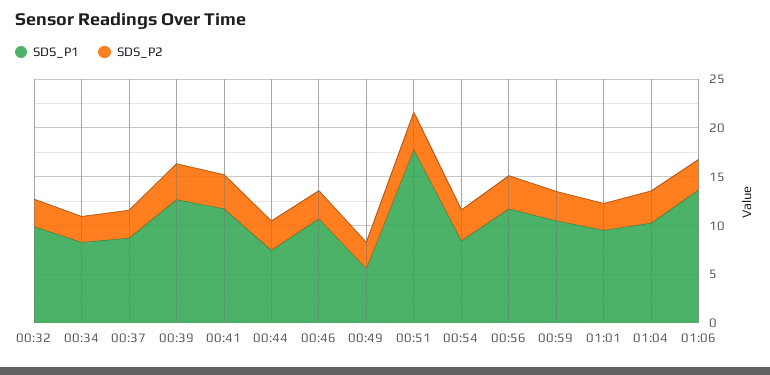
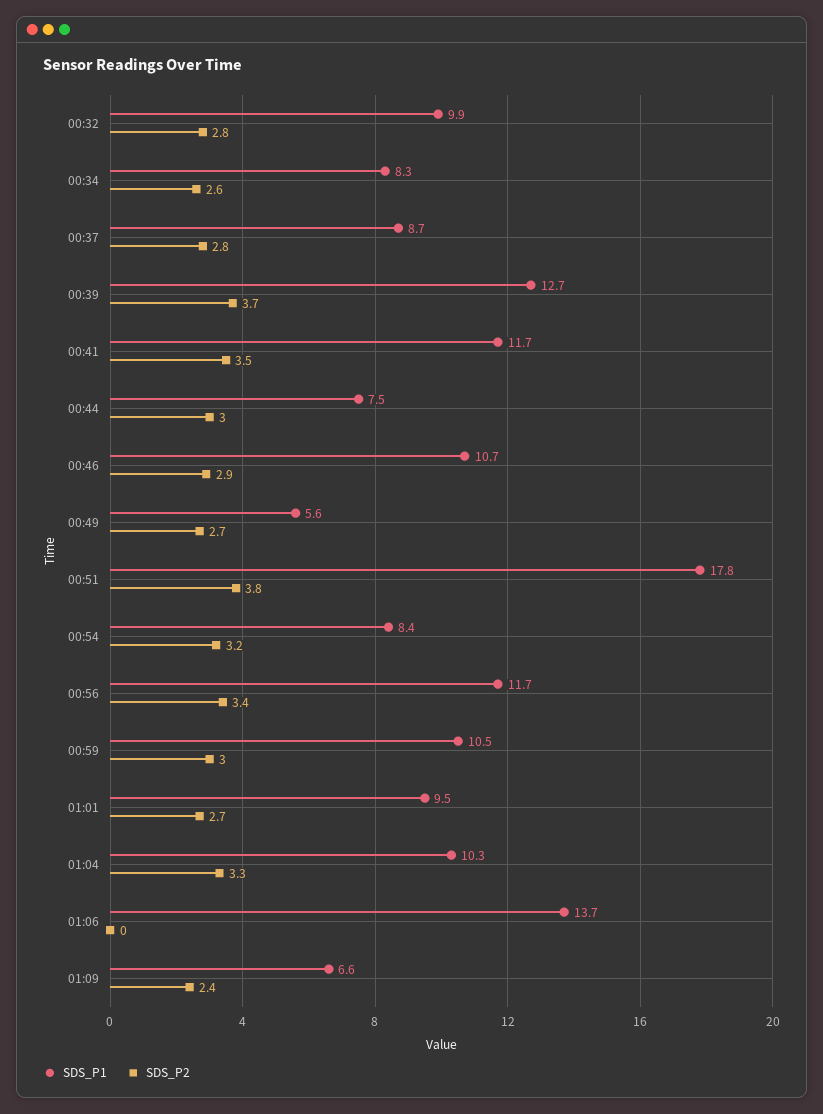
SDS_P2, 01:06: 3 -> 0
SDS_P1, 01:09: none -> 6.6
SDS_P2, 01:09: none -> 2.4

